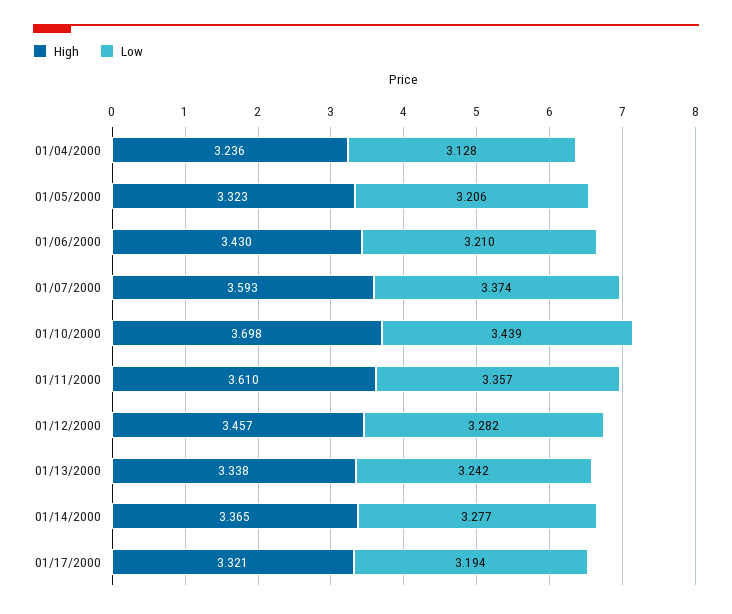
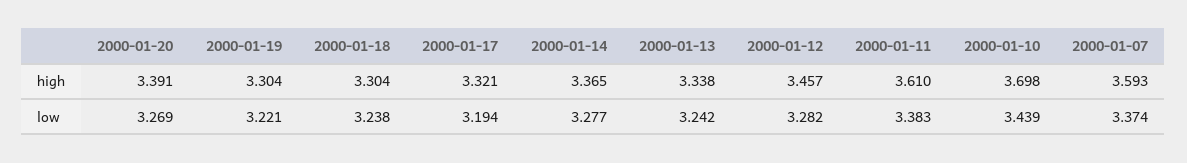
High, 01/04/2000: 3.236 -> none
Low, 01/04/2000: 3.128 -> none
High, 01/05/2000: 3.323 -> none
Low, 01/05/2000: 3.206 -> none
High, 01/06/2000: 3.43 -> none
Low, 01/06/2000: 3.21 -> none
Low, 01/11/2000: 3.357 -> 3.383
High, 2000-01-20: none -> 3.391
High, 2000-01-19: none -> 3.304
High, 2000-01-18: none -> 3.304
Low, 2000-01-20: none -> 3.269
Low, 2000-01-19: none -> 3.221
Low, 2000-01-18: none -> 3.238

